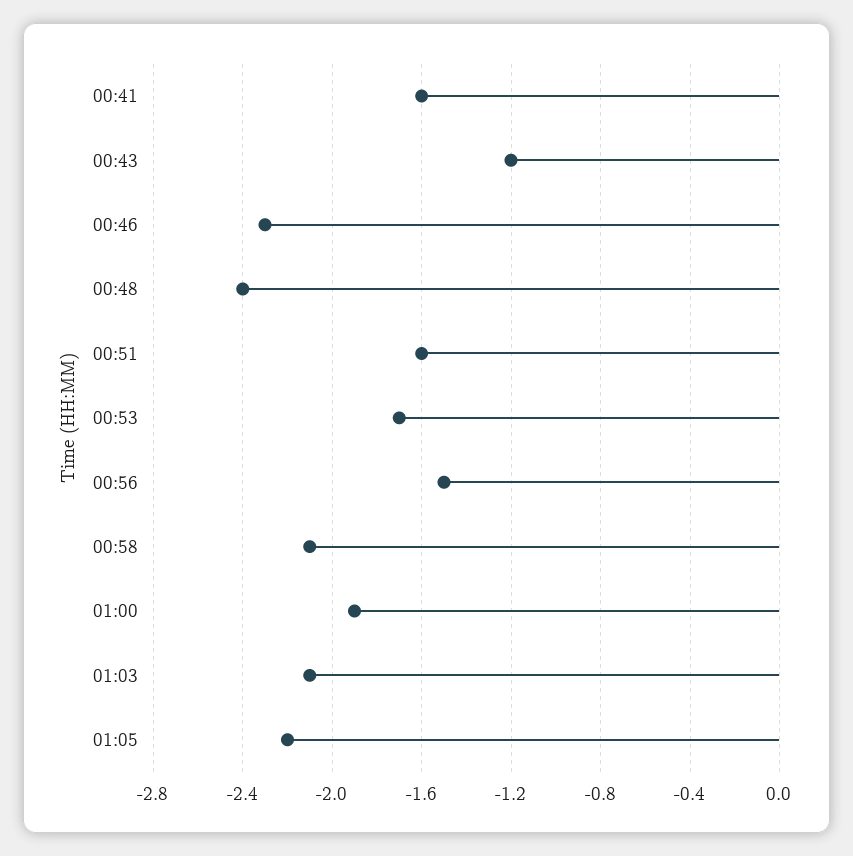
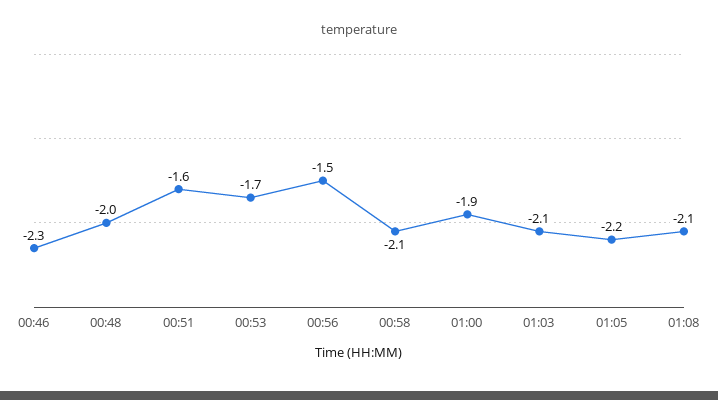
00:41: -1.6 -> none
00:43: -1.2 -> none
00:48: -2.4 -> -2
01:08: none -> -2.1

